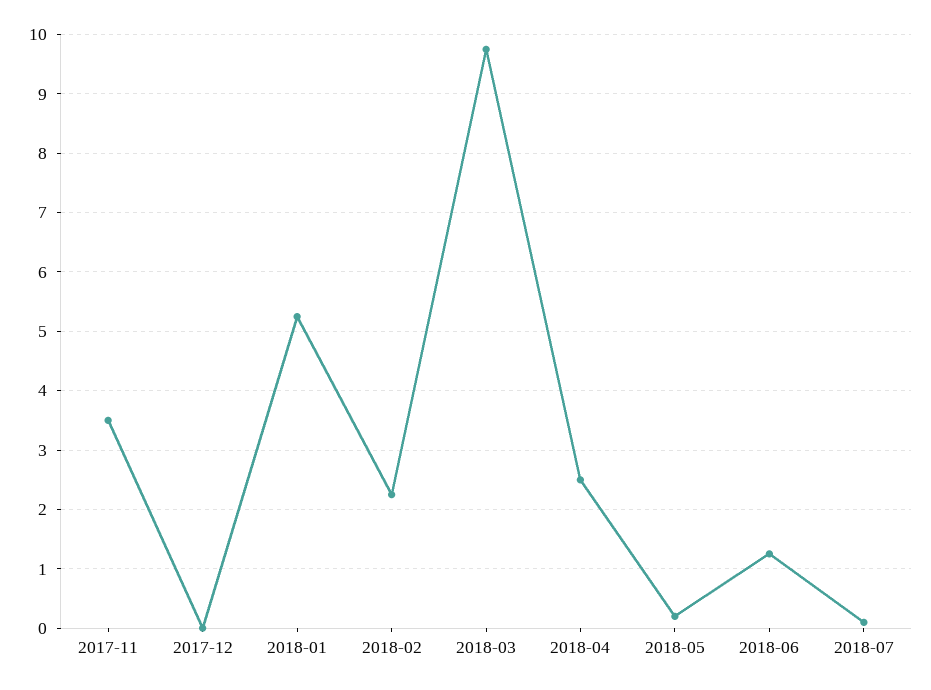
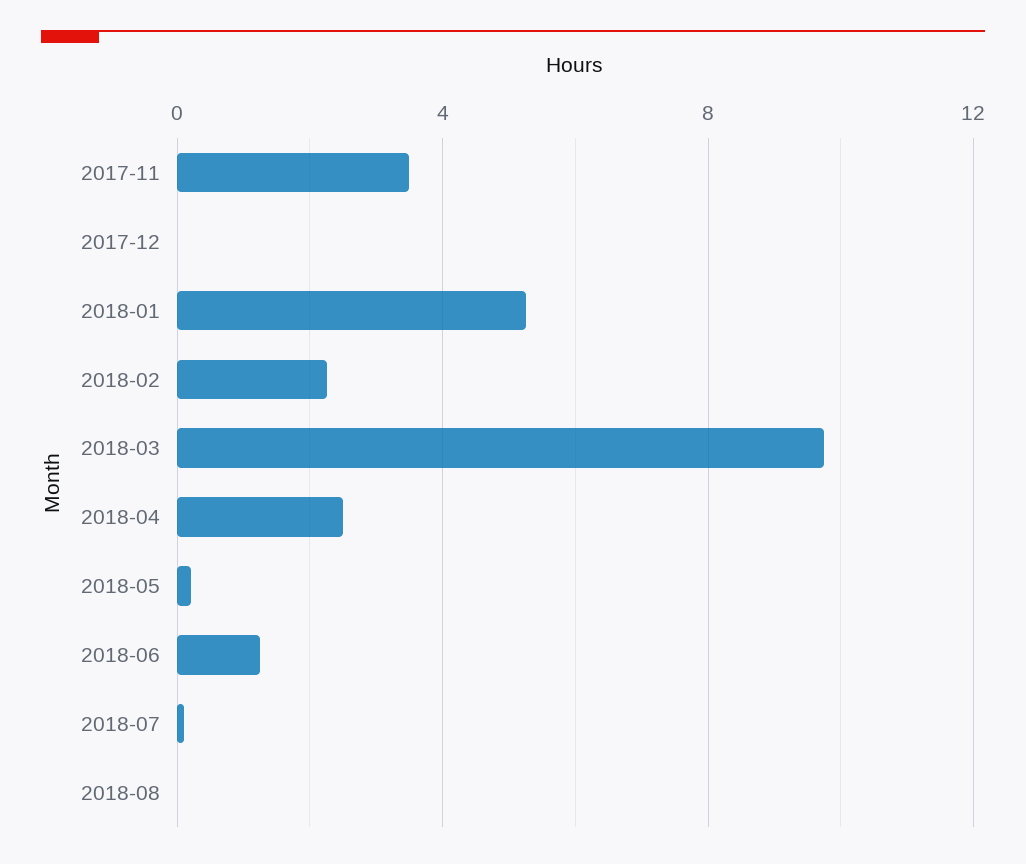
2018-08: none -> 0

